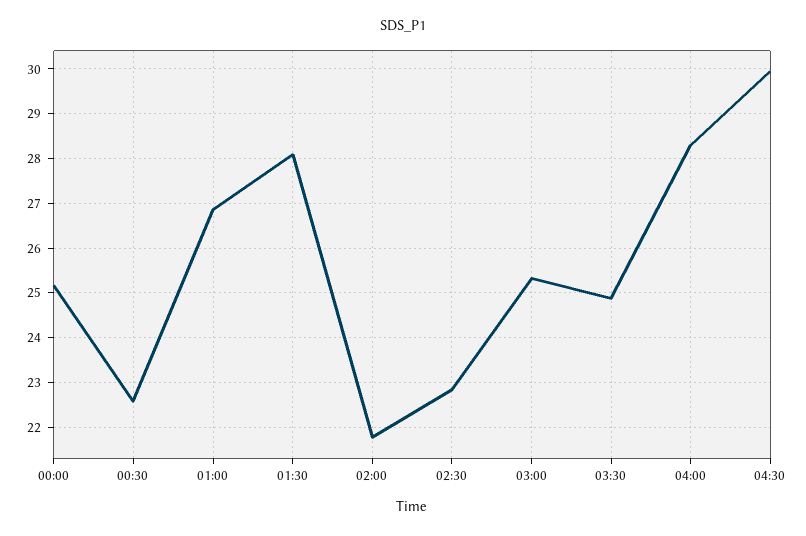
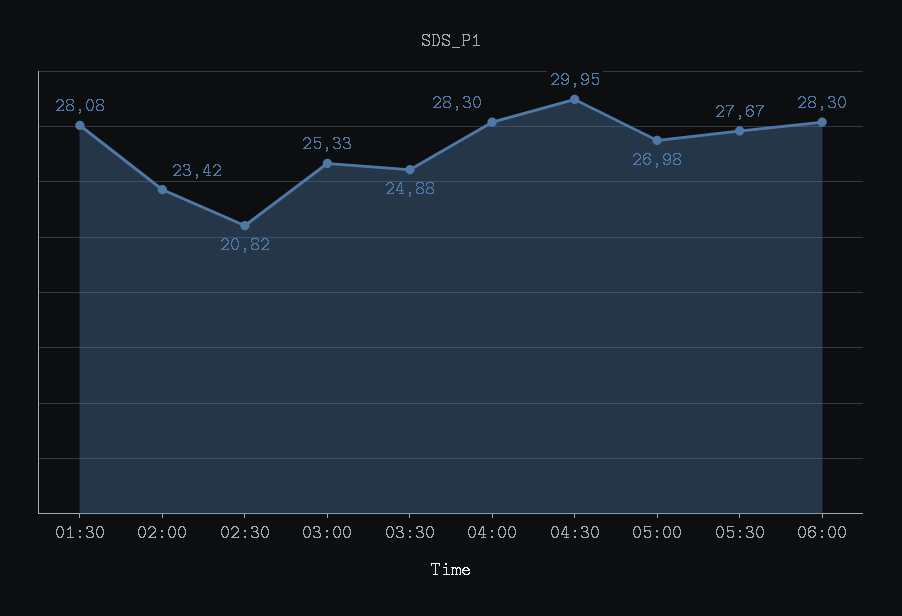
00:00: 25.2 -> none
00:30: 22.6 -> none
01:00: 26.8 -> none
02:00: 21.8 -> 23.42
02:30: 22.8 -> 20.82
05:00: none -> 26.98
05:30: none -> 27.67
06:00: none -> 28.3

